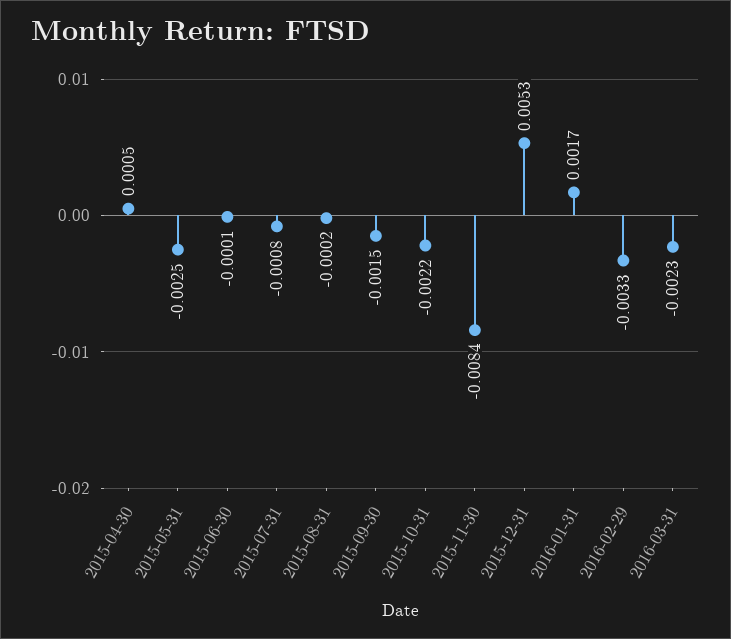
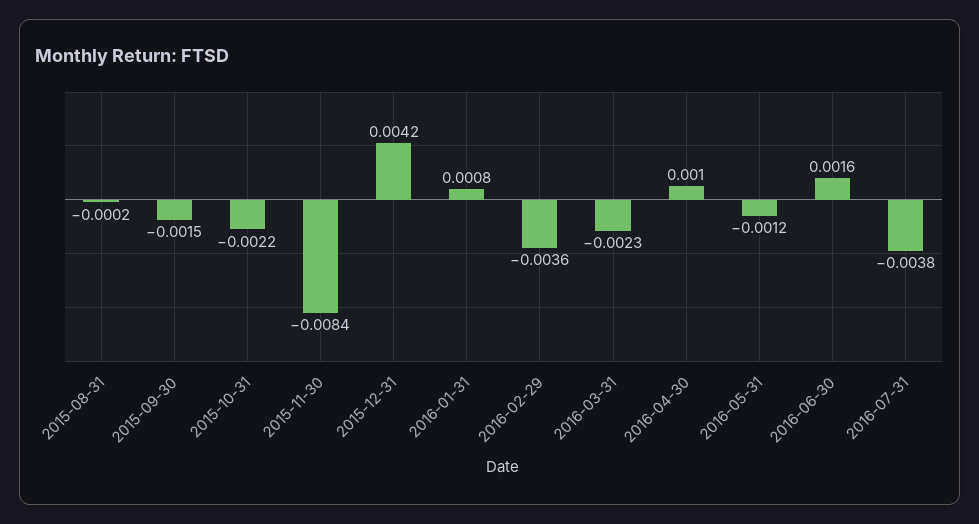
2015-04-30: 0.0005 -> none
2015-05-31: -0.0025 -> none
2015-06-30: -0.0001 -> none
2015-07-31: -0.0008 -> none
2015-12-31: 0.0053 -> 0.0042
2016-01-31: 0.0017 -> 0.0008
2016-02-29: -0.0033 -> -0.0036
2016-04-30: none -> 0.001
2016-05-31: none -> -0.0012
2016-06-30: none -> 0.0016
2016-07-31: none -> -0.0038

